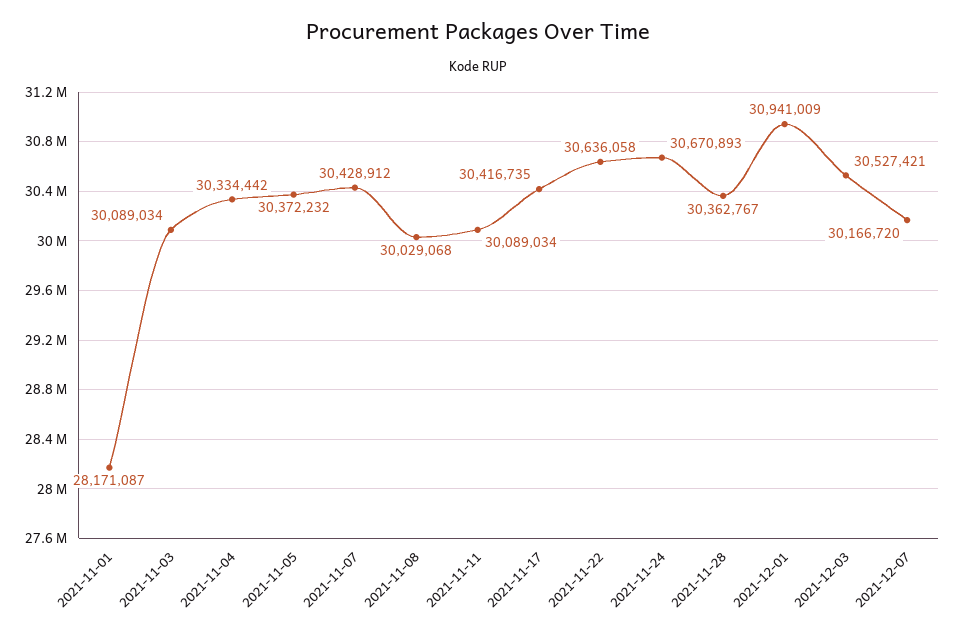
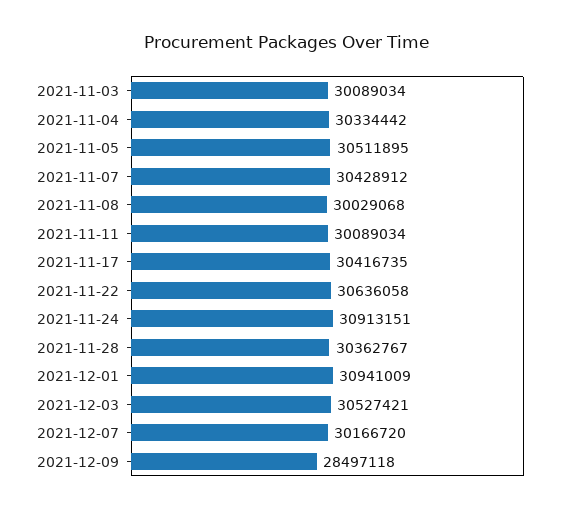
2021-11-01: 28171087 -> none
2021-11-05: 30372232 -> 30511895
2021-11-24: 30670893 -> 30913151
2021-12-09: none -> 28497118

